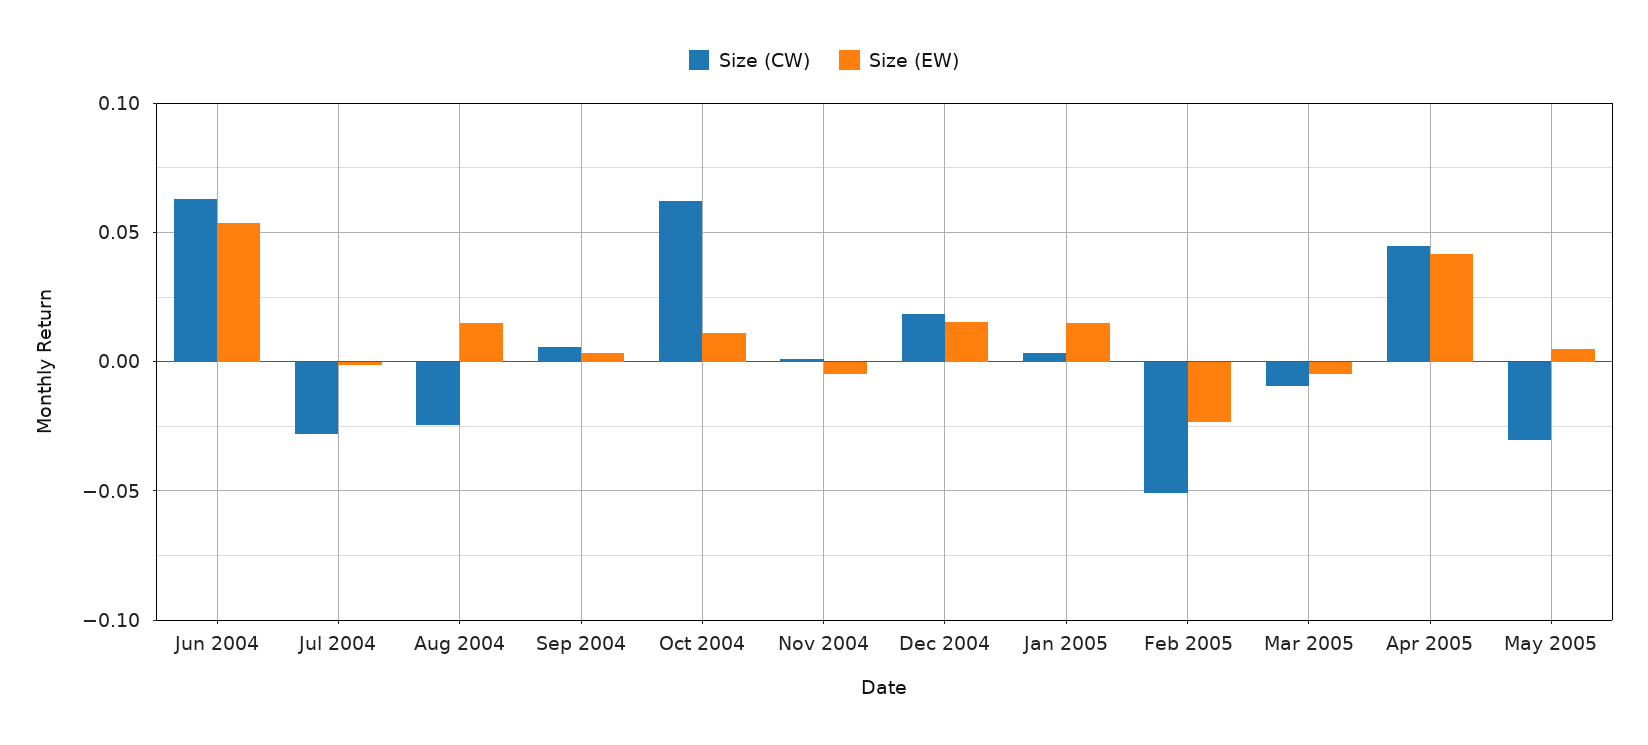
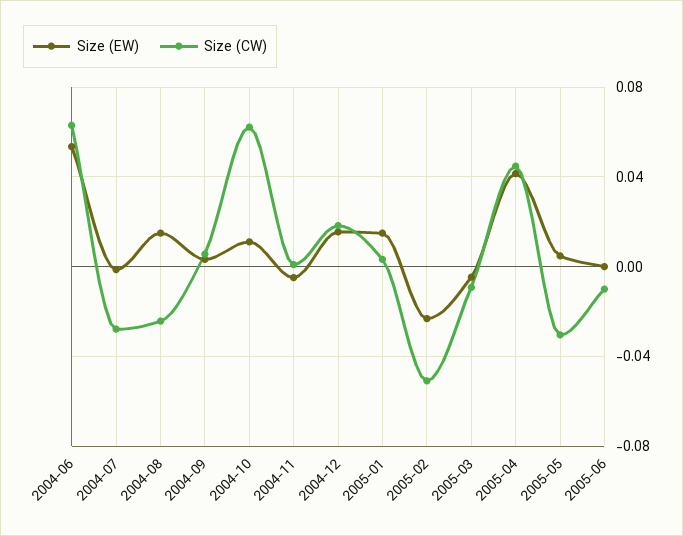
Size (EW), 2005-06: none -> 0
Size (CW), 2005-06: none -> -0.01

